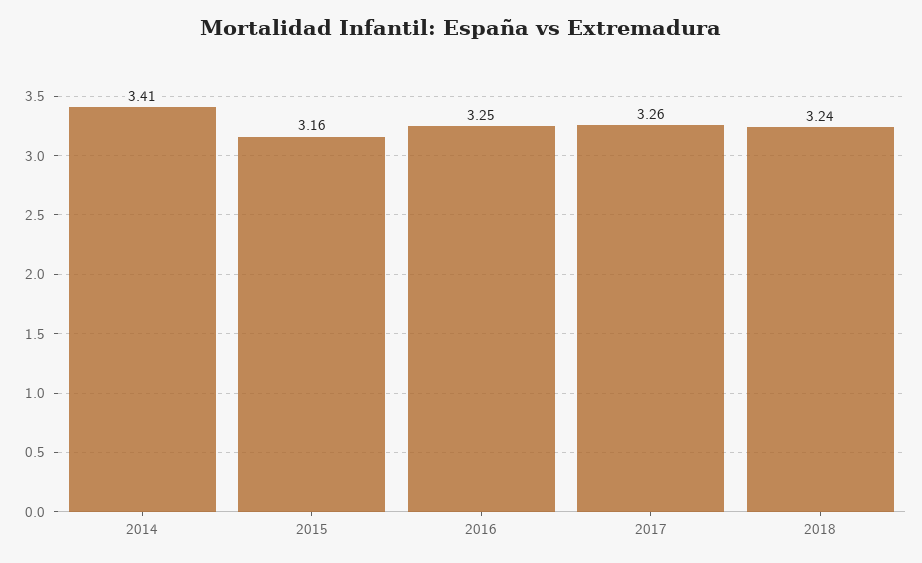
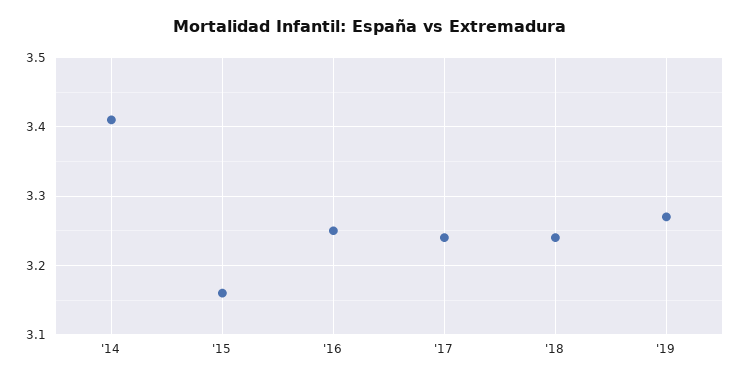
2017: 3.26 -> 3.24
'19: none -> 3.27

